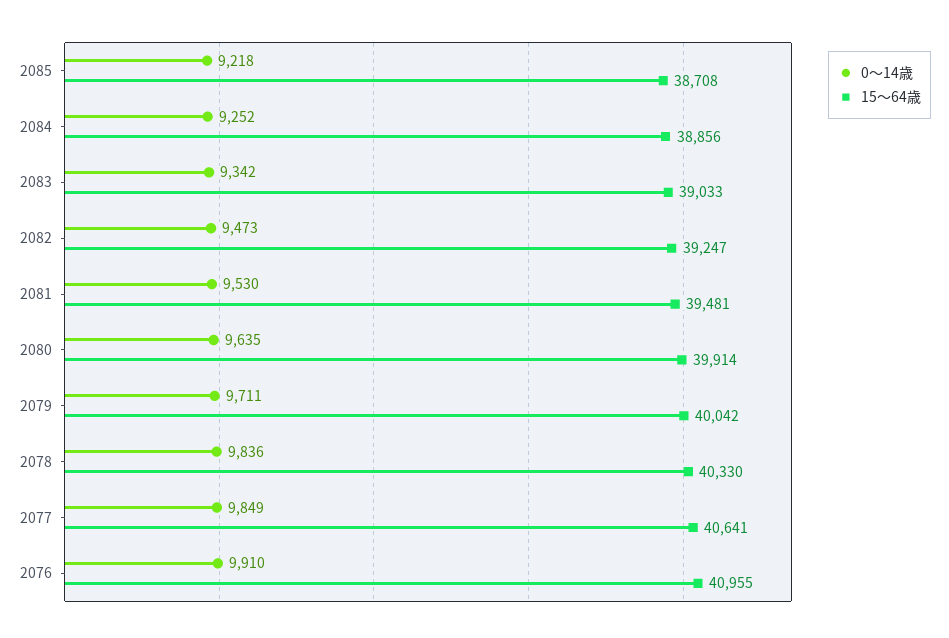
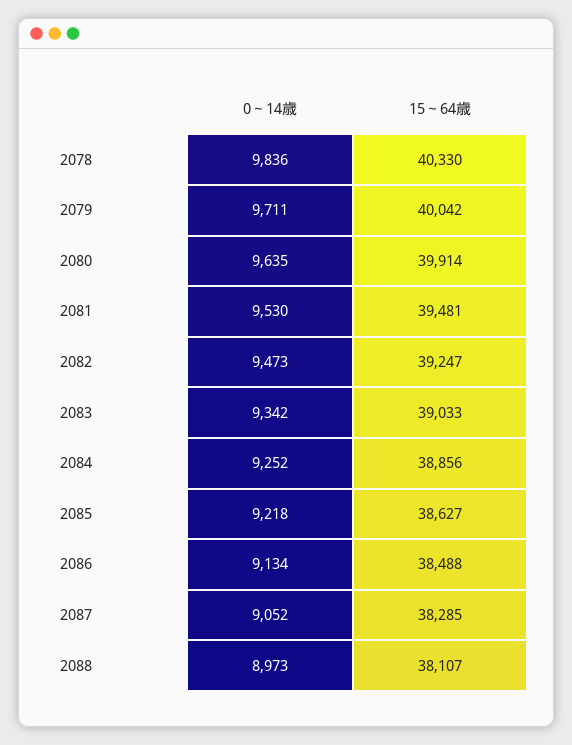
15～64歳, 2085: 38708 -> 38627
0～14歳, 2077: 9849 -> none
15～64歳, 2077: 40641 -> none
0～14歳, 2076: 9910 -> none
15～64歳, 2076: 40955 -> none
0～14歳, 2086: none -> 9134
15～64歳, 2086: none -> 38488
0～14歳, 2087: none -> 9052
15～64歳, 2087: none -> 38285
0～14歳, 2088: none -> 8973
15～64歳, 2088: none -> 38107

